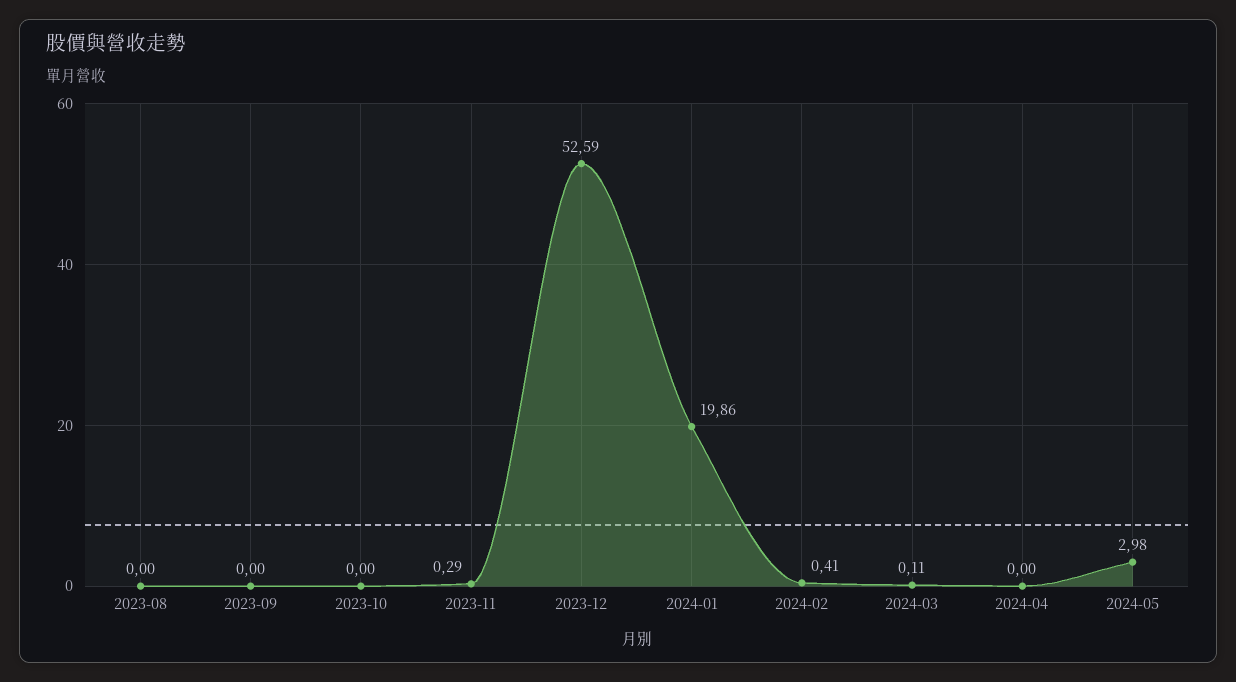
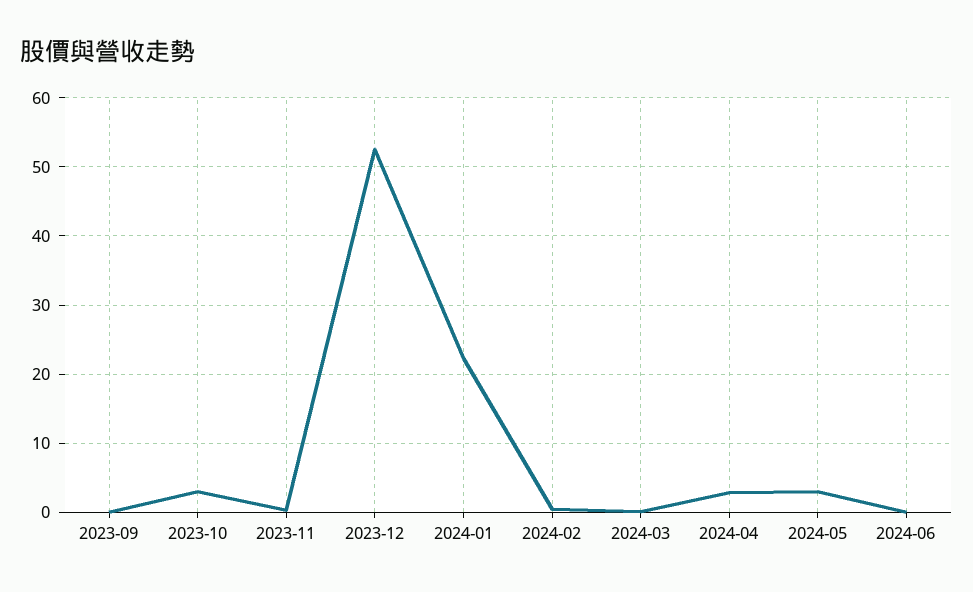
2023-08: 0 -> none
2023-10: 0 -> 3
2024-01: 19.86 -> 22
2024-04: 0 -> 3
2024-06: none -> 0

